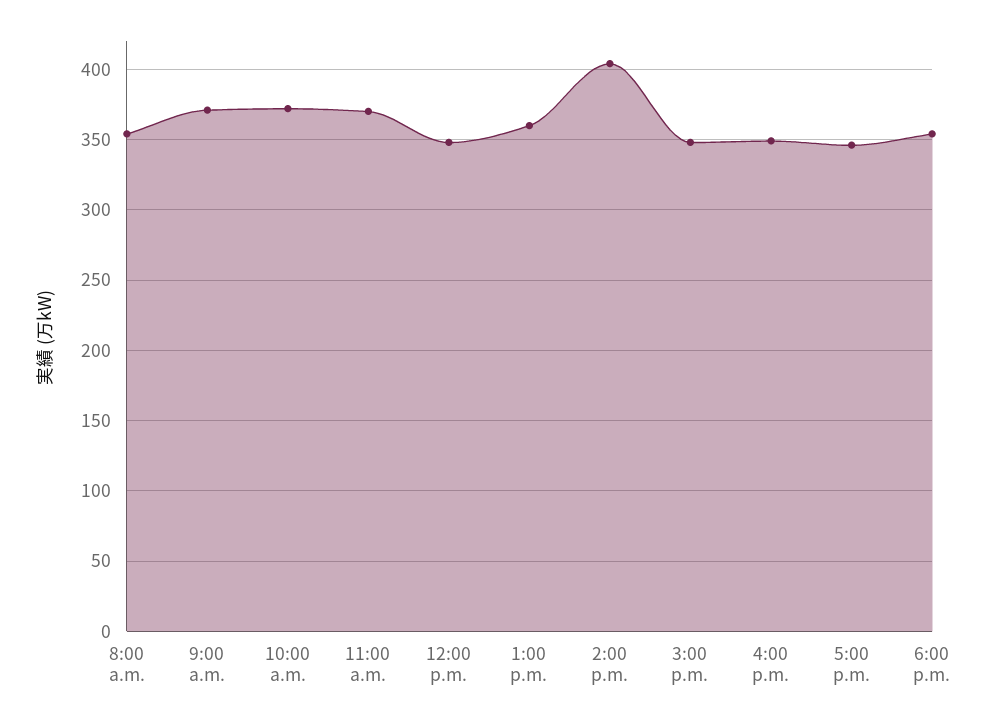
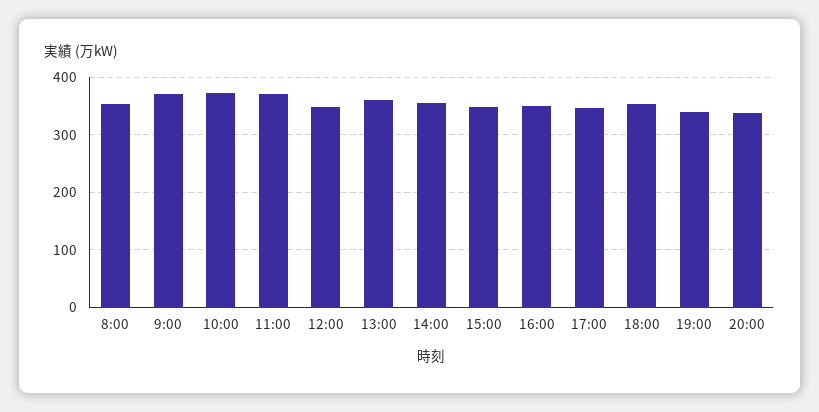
2:00 p.m.: 405 -> 360
19:00: none -> 340
20:00: none -> 340

